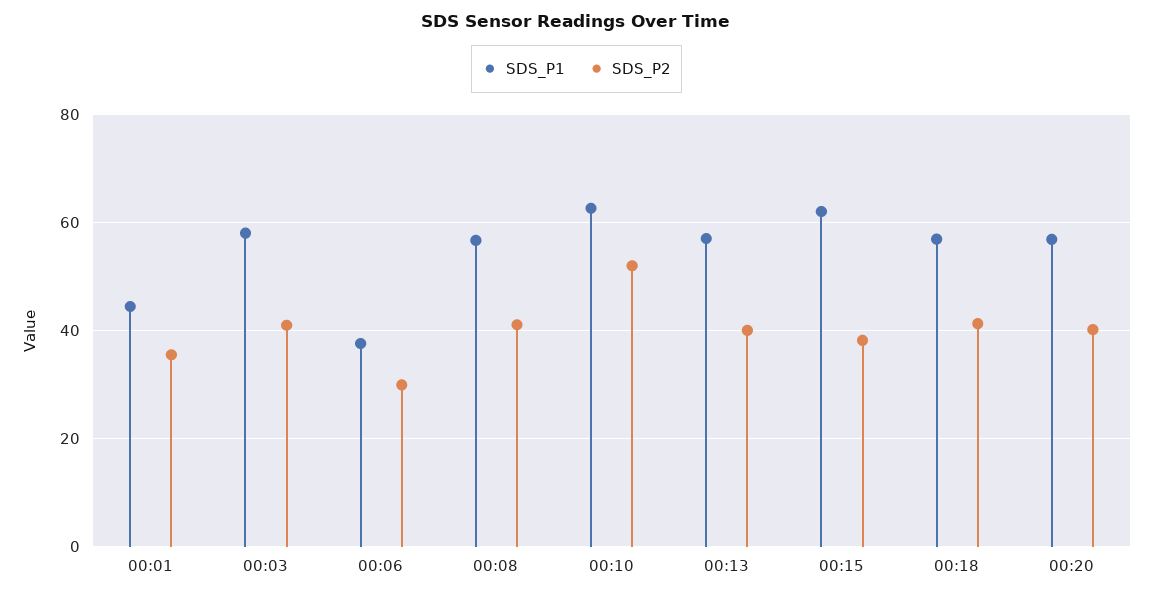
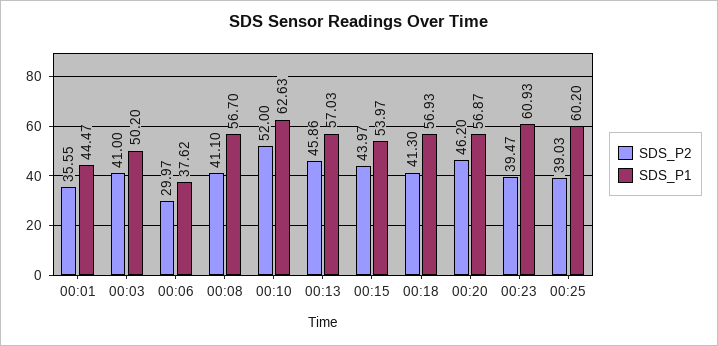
SDS_P1, 00:03: 58 -> 50.2
SDS_P2, 00:13: 40 -> 45.86
SDS_P1, 00:15: 62 -> 53.97
SDS_P2, 00:15: 38 -> 43.97
SDS_P2, 00:20: 40 -> 46.2
SDS_P2, 00:23: none -> 39.47
SDS_P1, 00:23: none -> 60.93
SDS_P2, 00:25: none -> 39.03
SDS_P1, 00:25: none -> 60.2

